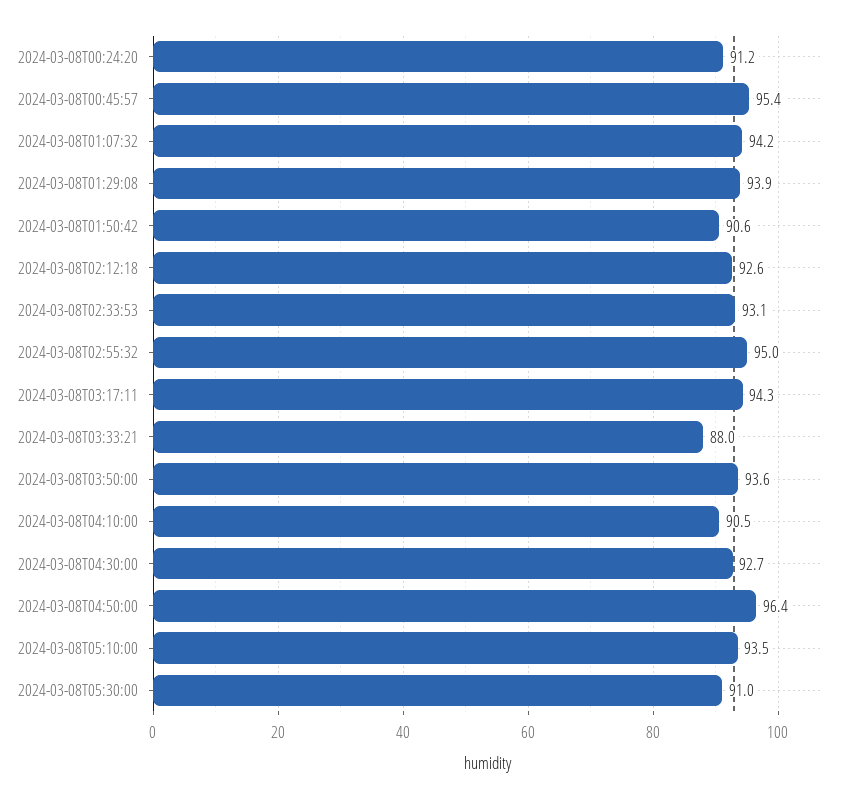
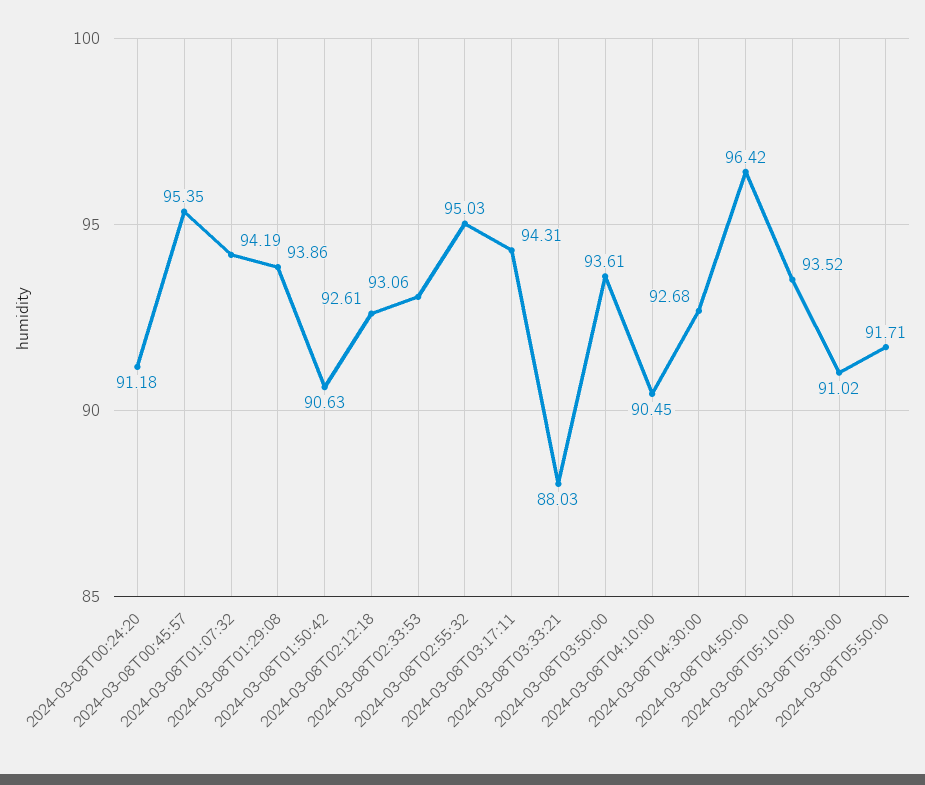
2024-03-08T05:50:00: none -> 91.71

